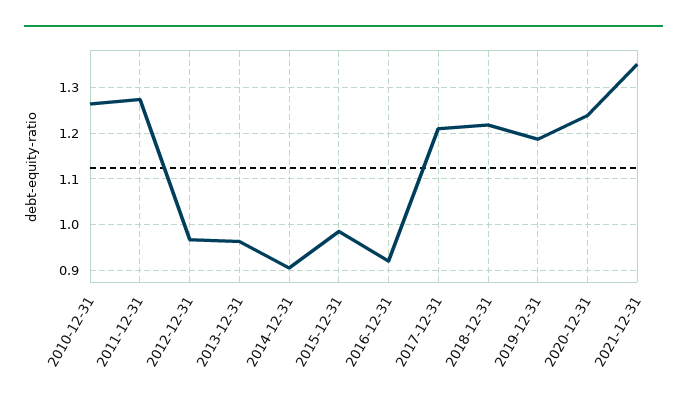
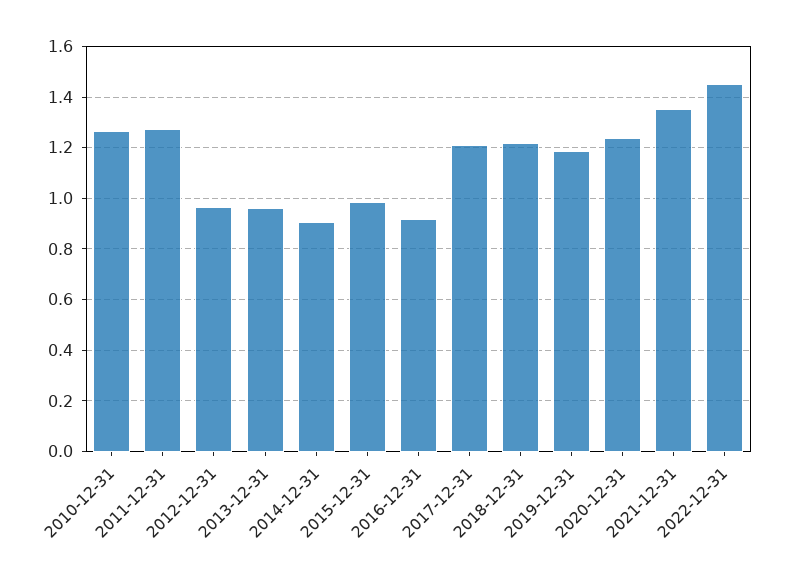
2022-12-31: none -> 1.45

